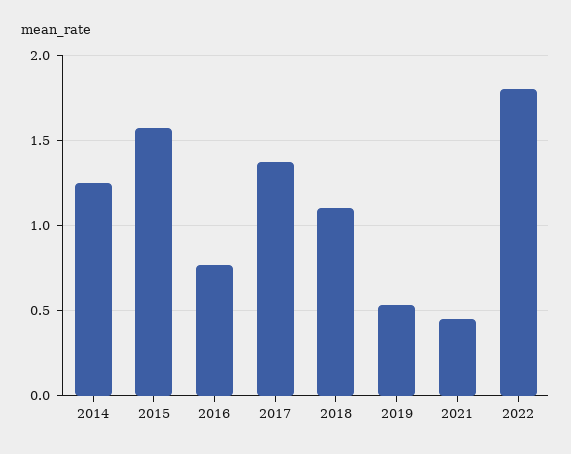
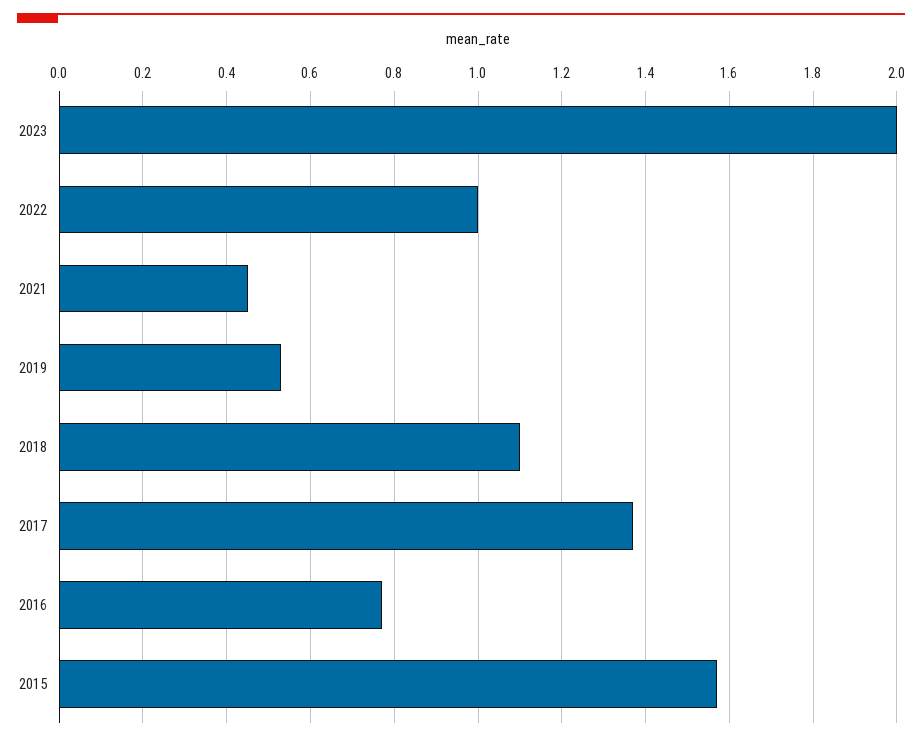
2014: 1.25 -> none
2022: 1.8 -> 1
2023: none -> 2

